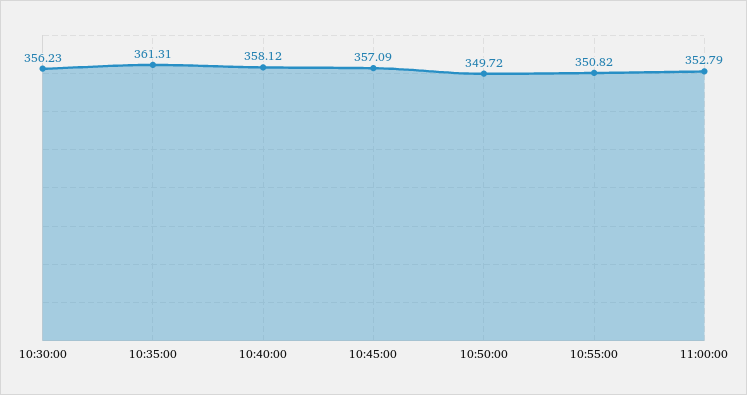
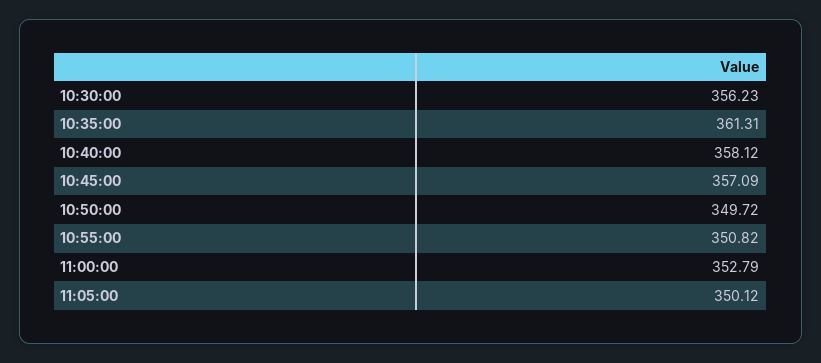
11:05:00: none -> 350.12

